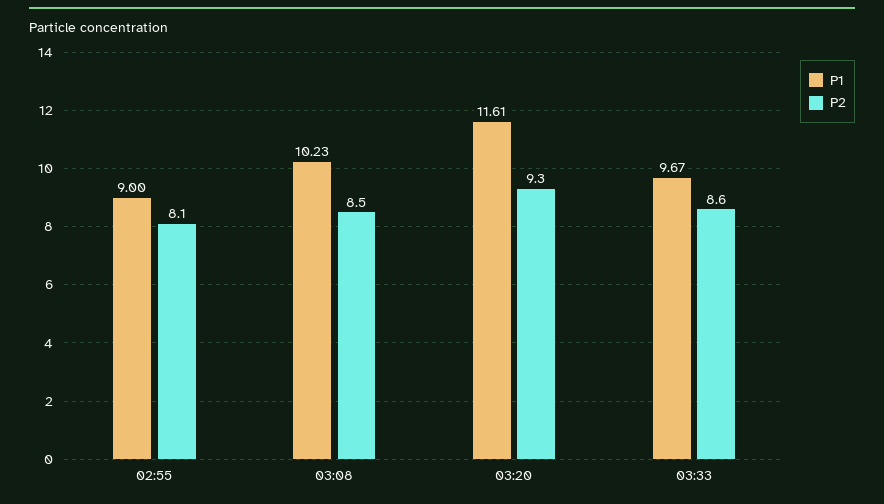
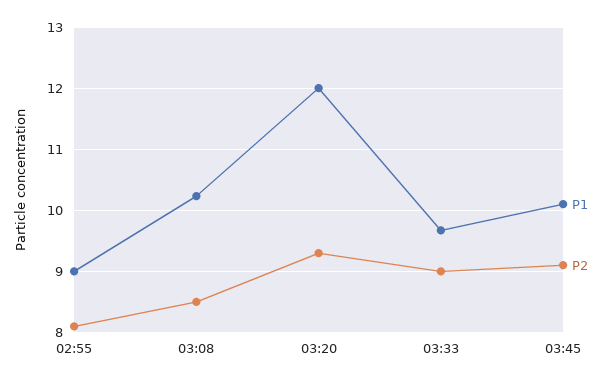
P1, 03:20: 11.61 -> 12
P2, 03:33: 8.6 -> 9
P1, 03:45: none -> 10.1
P2, 03:45: none -> 9.1

